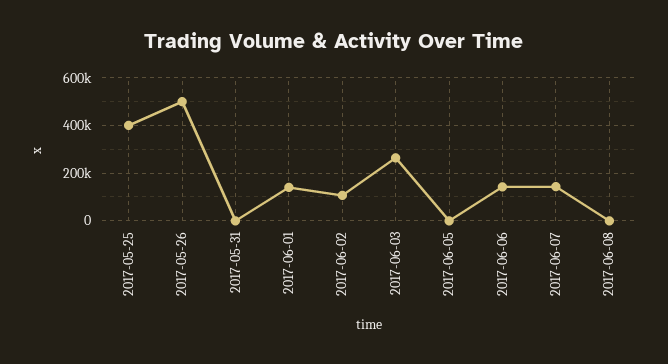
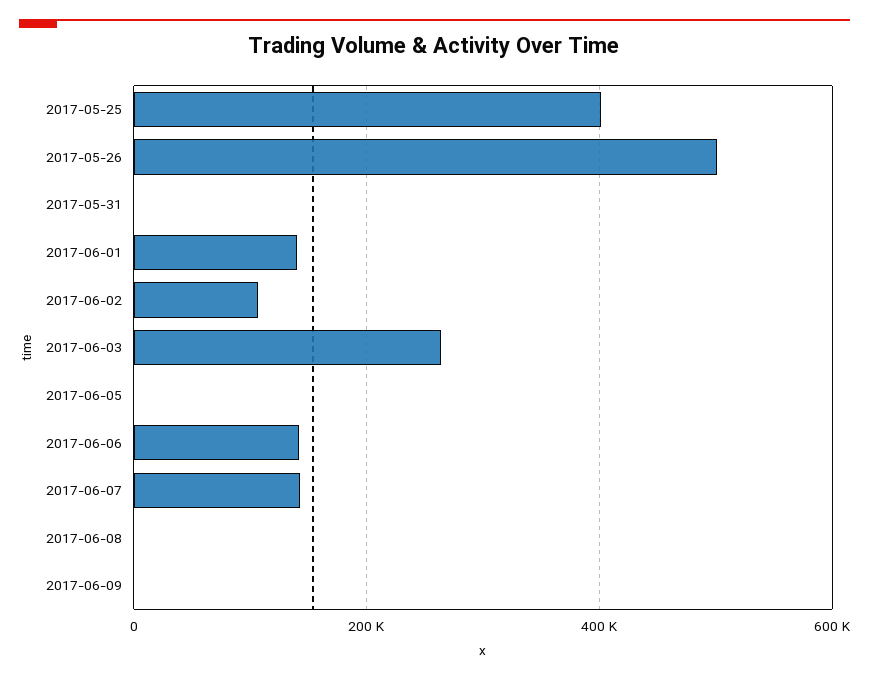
2017-06-09: none -> 0

